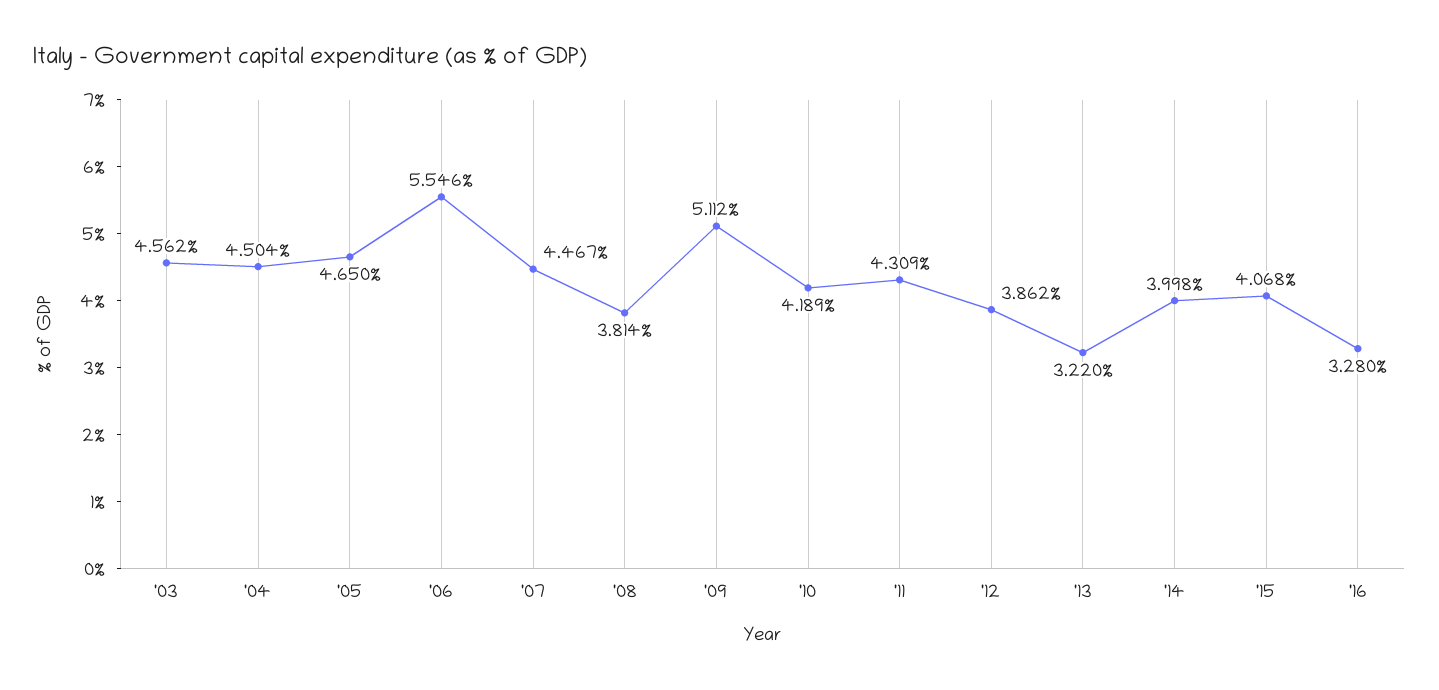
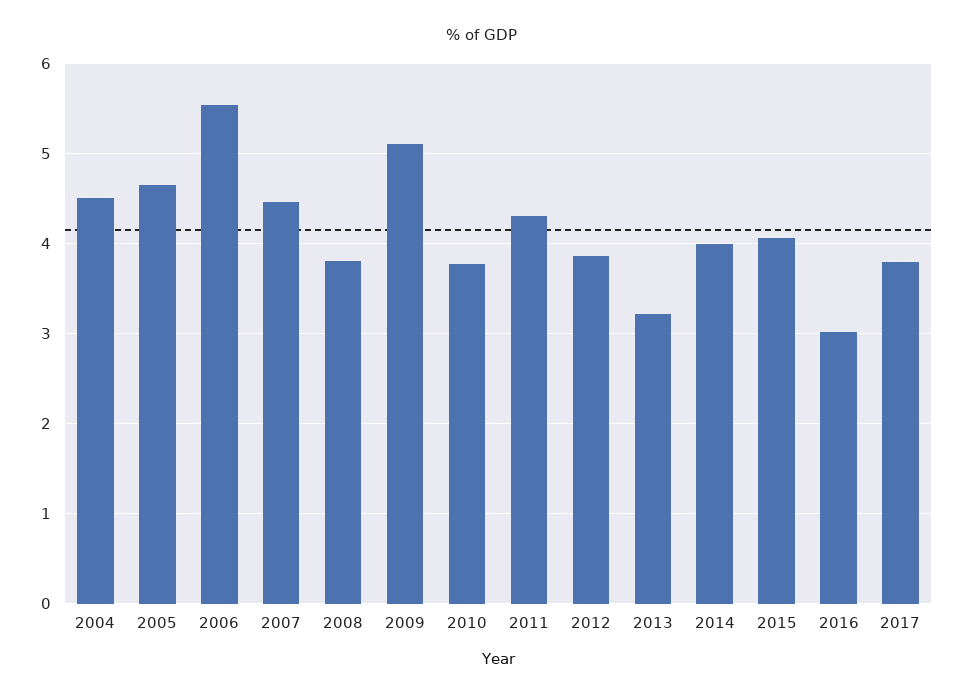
'03: 4.562 -> none
'10: 4.189 -> 3.8
'16: 3.28 -> 3
2017: none -> 3.8

